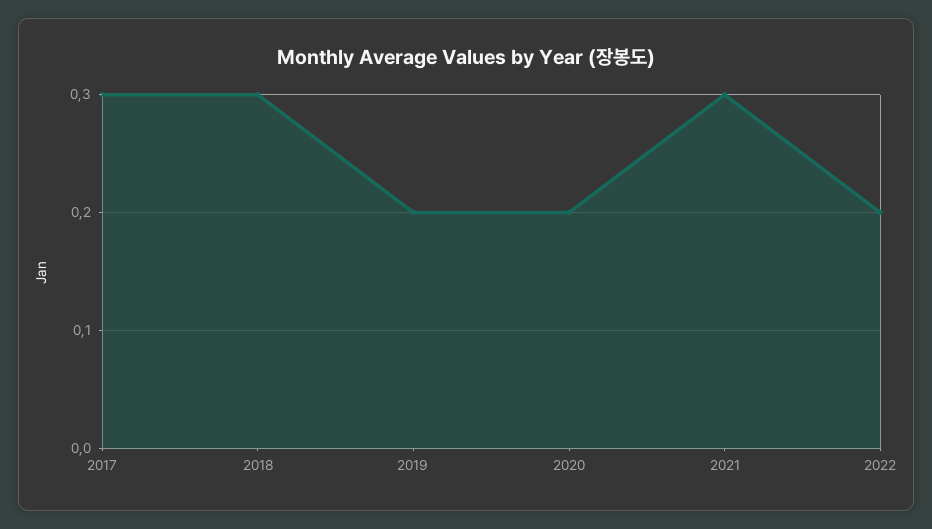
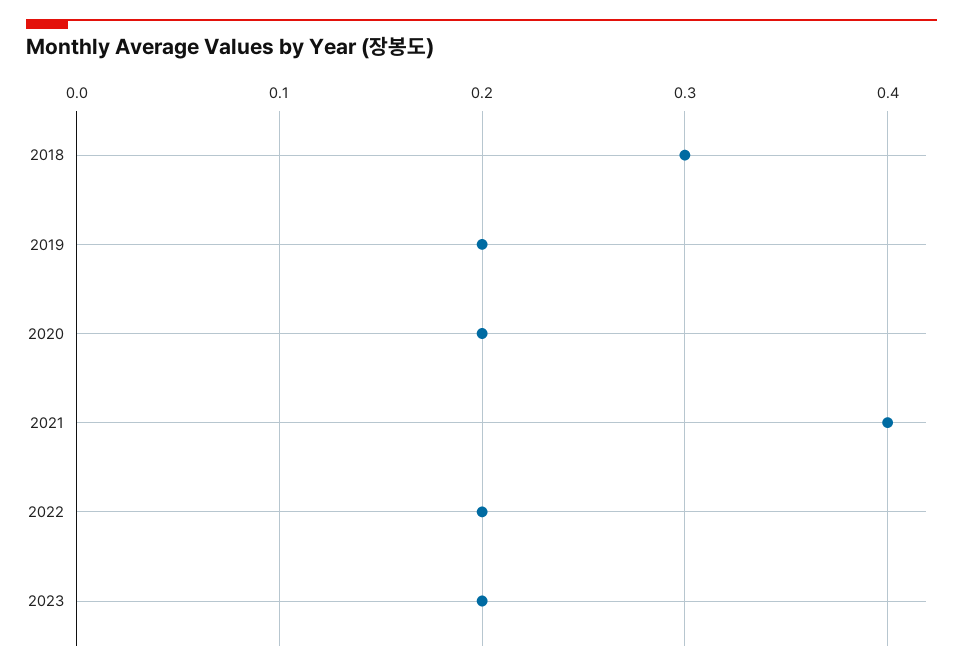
2017: 0.3 -> none
2021: 0.3 -> 0.4
2023: none -> 0.2

